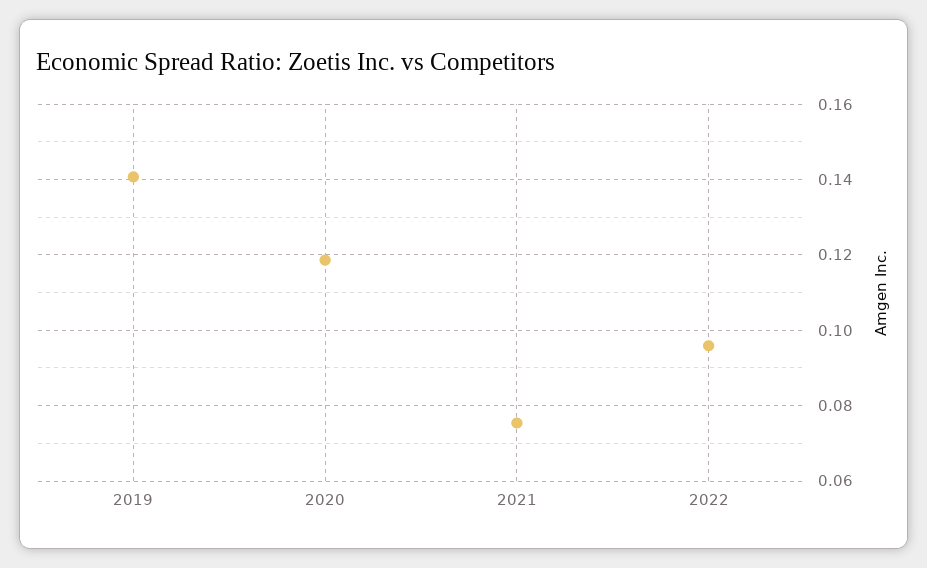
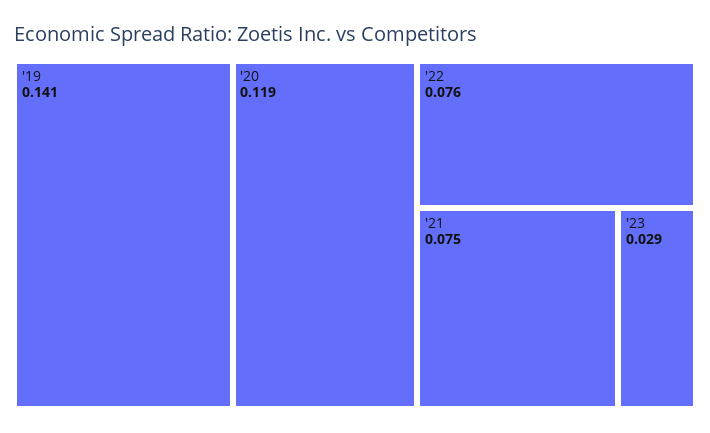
2022: 0.096 -> 0.076
'23: none -> 0.029

